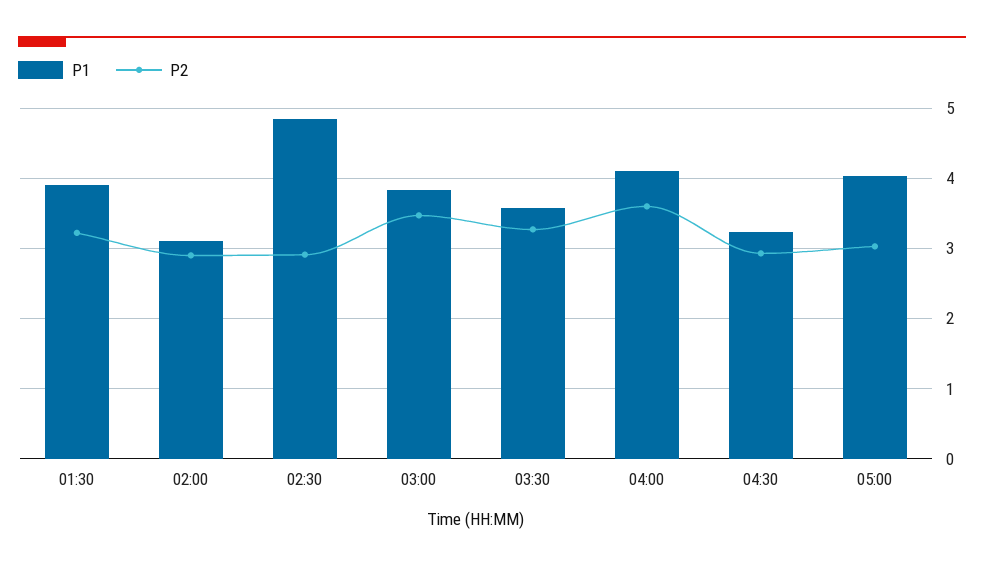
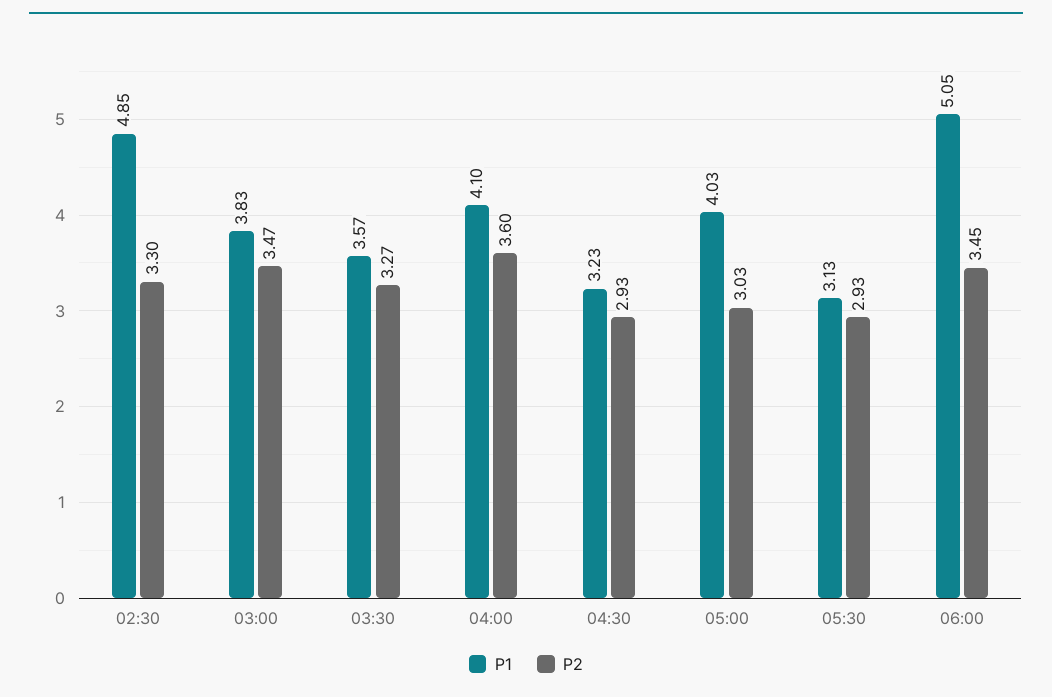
P1, 01:30: 3.9 -> none
P2, 01:30: 3.2 -> none
P1, 02:00: 3.1 -> none
P2, 02:00: 2.9 -> none
P2, 02:30: 2.9 -> 3.3
P1, 05:30: none -> 3.13
P2, 05:30: none -> 2.93
P1, 06:00: none -> 5.05
P2, 06:00: none -> 3.45

